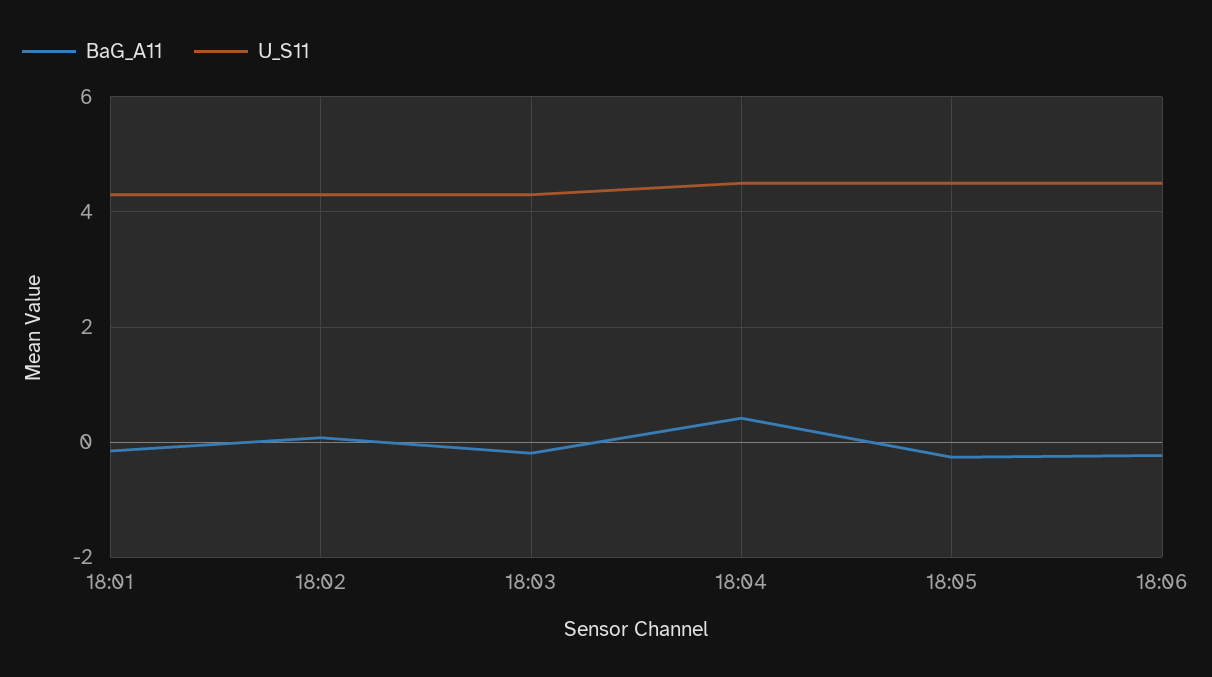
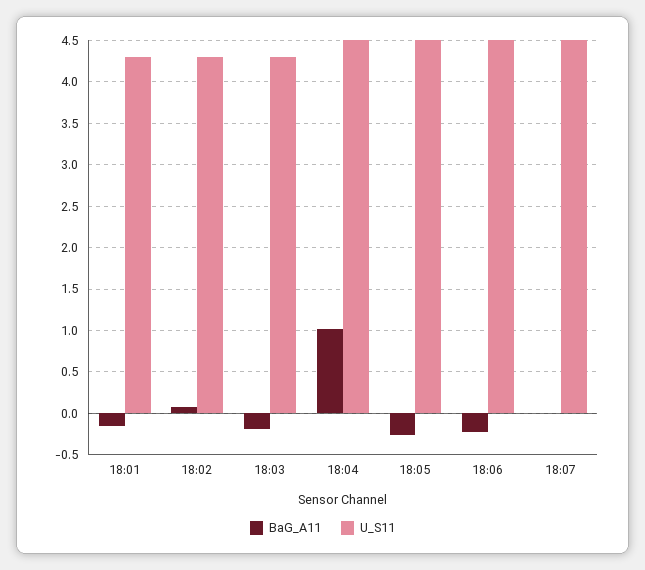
BaG_A11, 18:04: 0.4 -> 1
BaG_A11, 18:07: none -> 0
U_S11, 18:07: none -> 4.5

